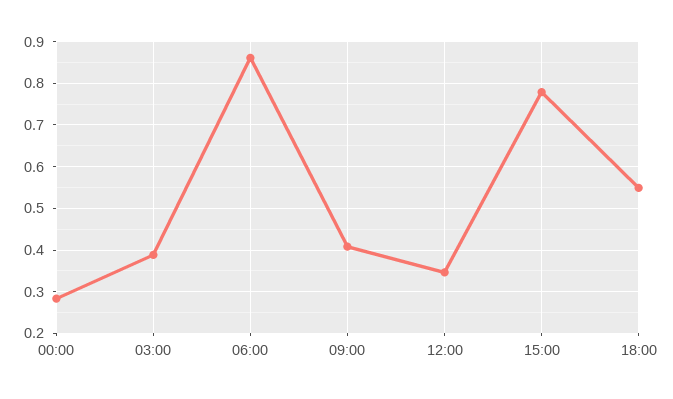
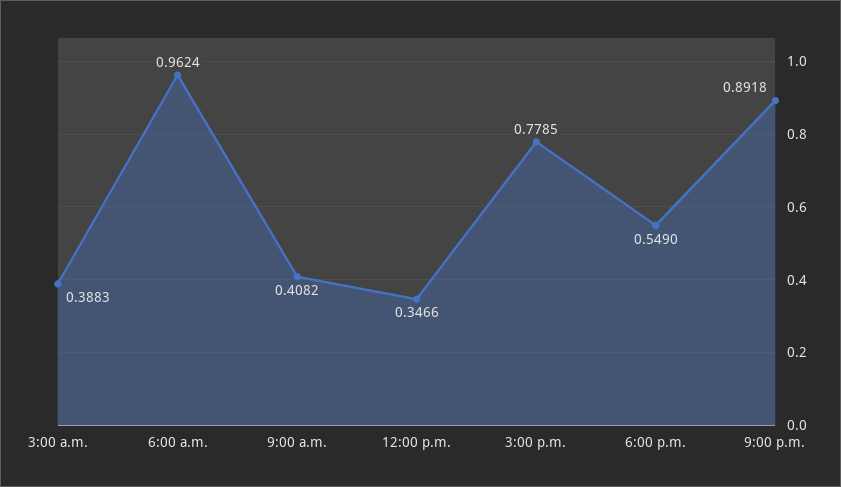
00:00: 0.28 -> none
06:00: 0.86 -> 0.9624
9:00 p.m.: none -> 0.8918

